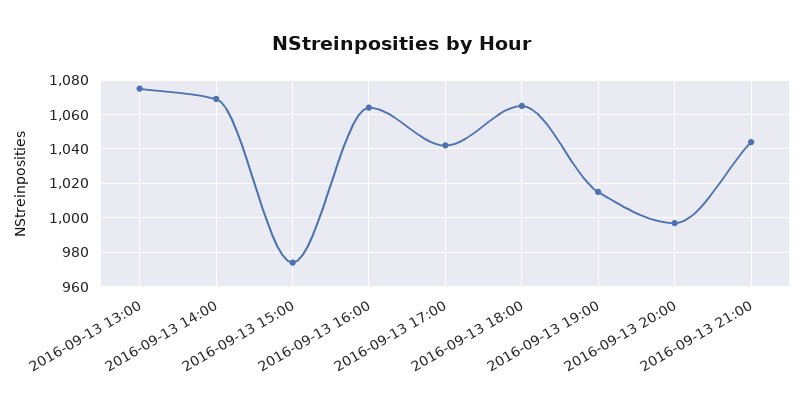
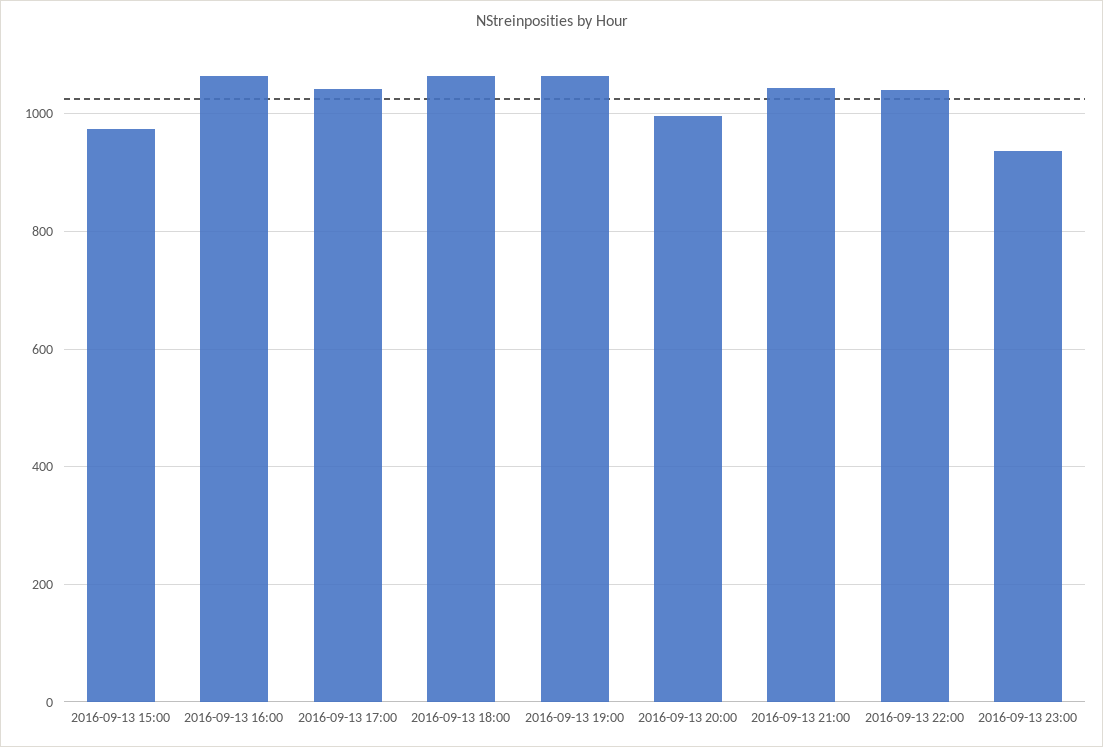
2016-09-13 13:00: 1075 -> none
2016-09-13 14:00: 1070 -> none
2016-09-13 19:00: 1015 -> 1060
2016-09-13 22:00: none -> 1040
2016-09-13 23:00: none -> 940

